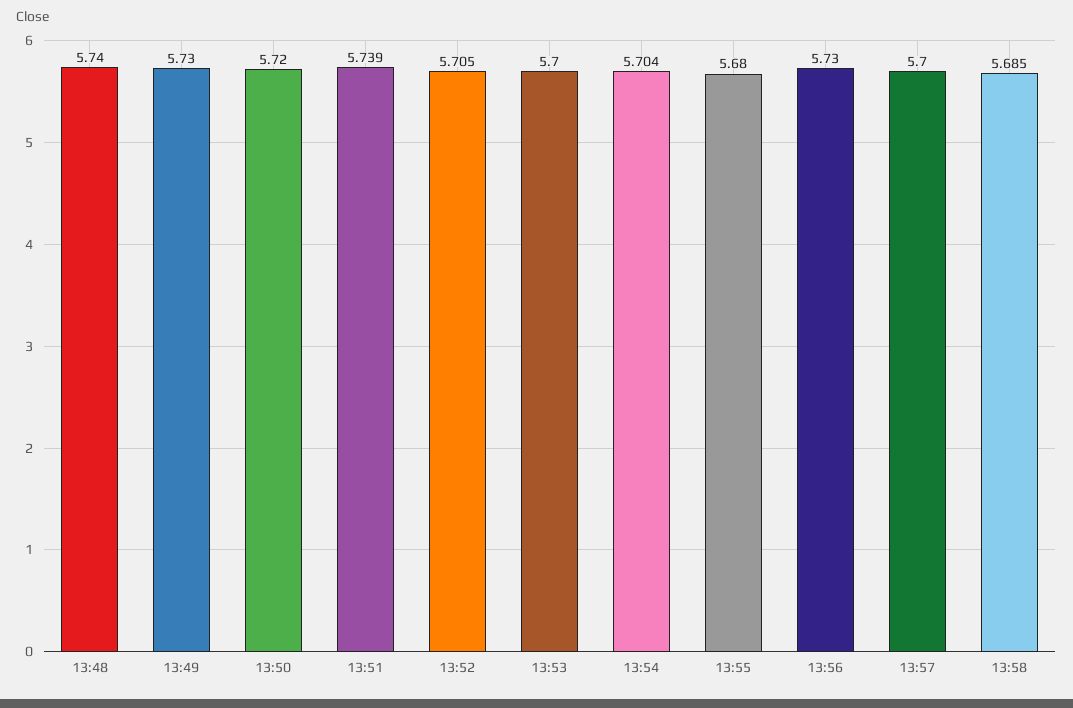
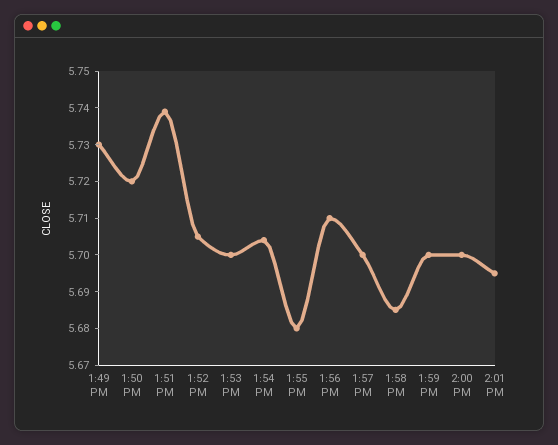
13:48: 5.74 -> none
13:56: 5.73 -> 5.71
1:59 PM: none -> 5.7
2:00 PM: none -> 5.7
2:01 PM: none -> 5.695

